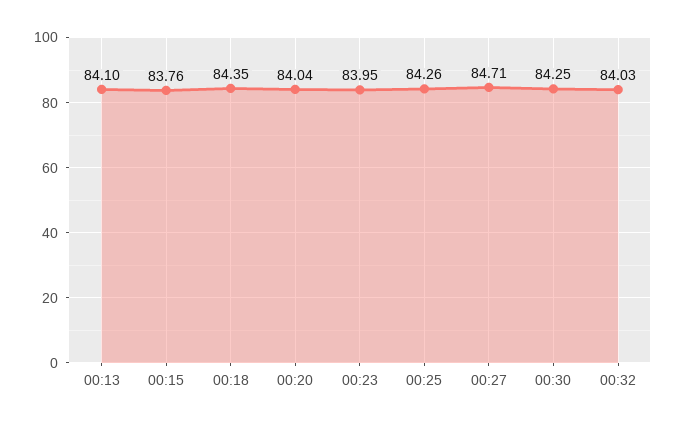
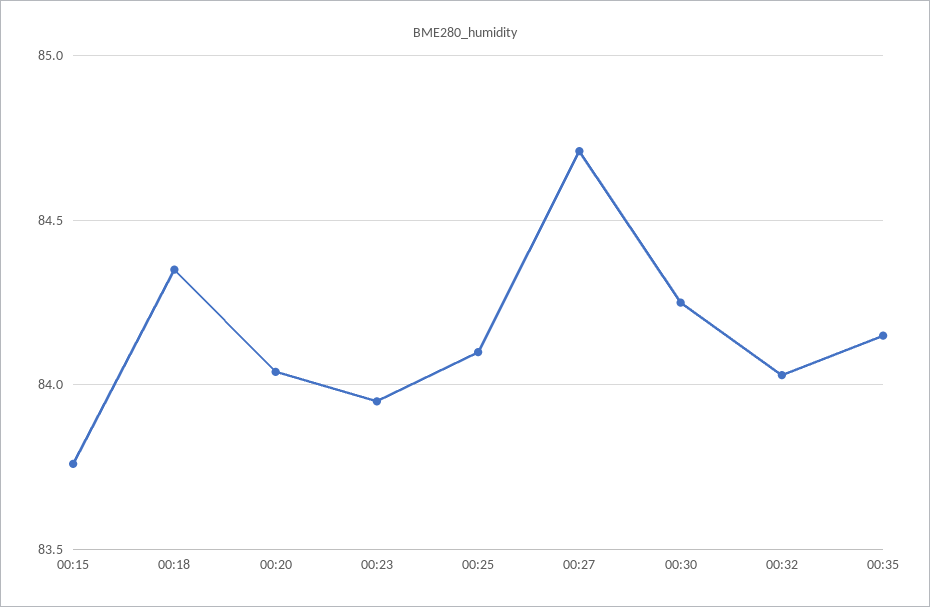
00:13: 84.1 -> none
00:25: 84.26 -> 84.1
00:35: none -> 84.15

